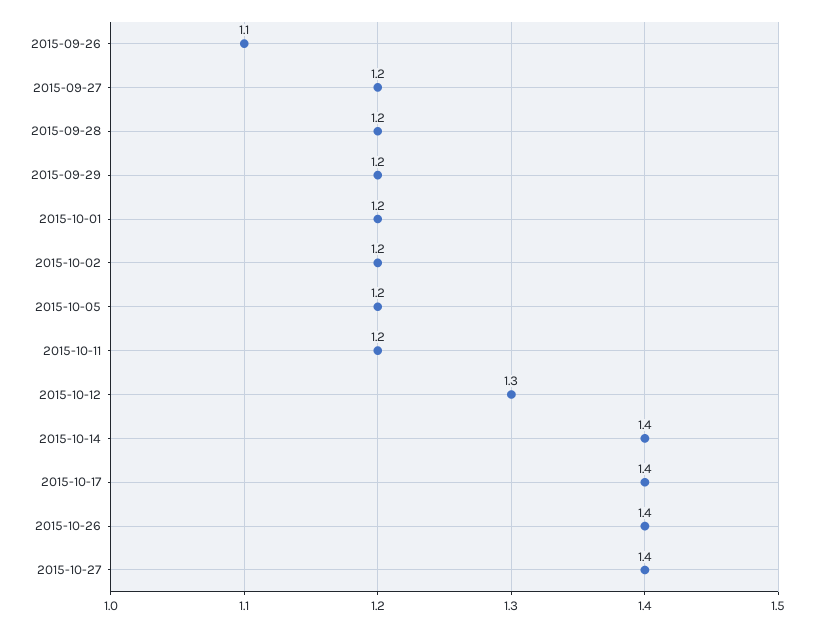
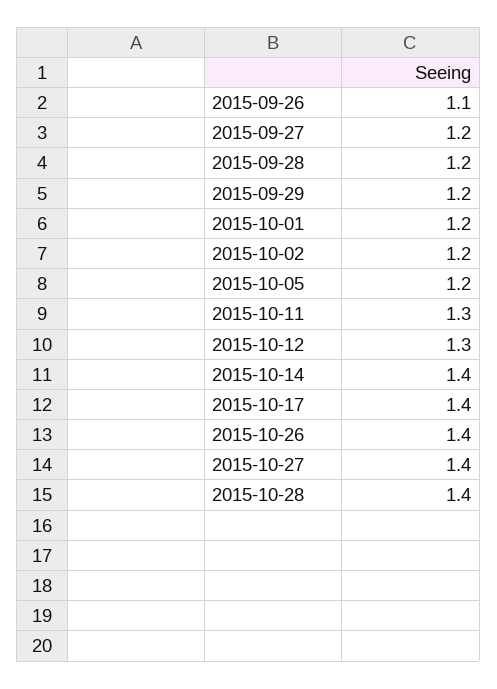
2015-10-11: 1.2 -> 1.3
2015-10-28: none -> 1.4

